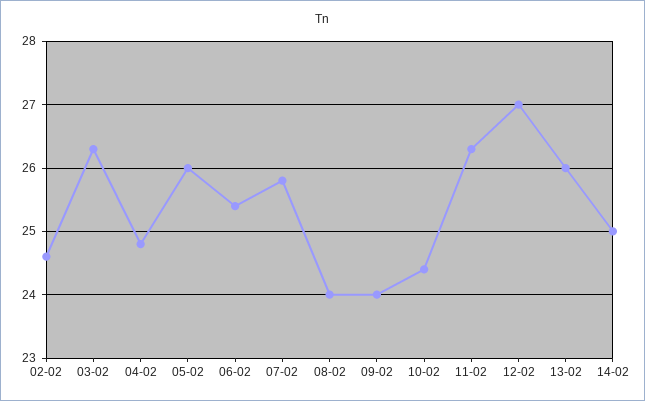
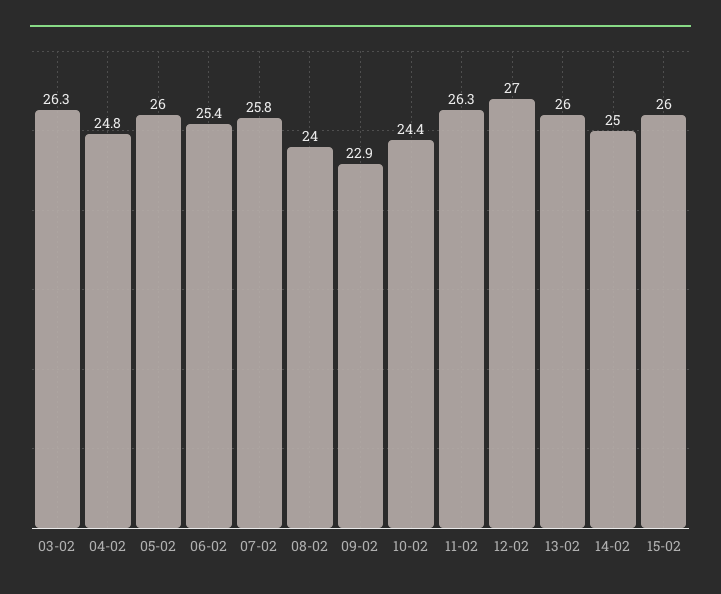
02-02: 24.6 -> none
09-02: 24 -> 22.9
15-02: none -> 26

